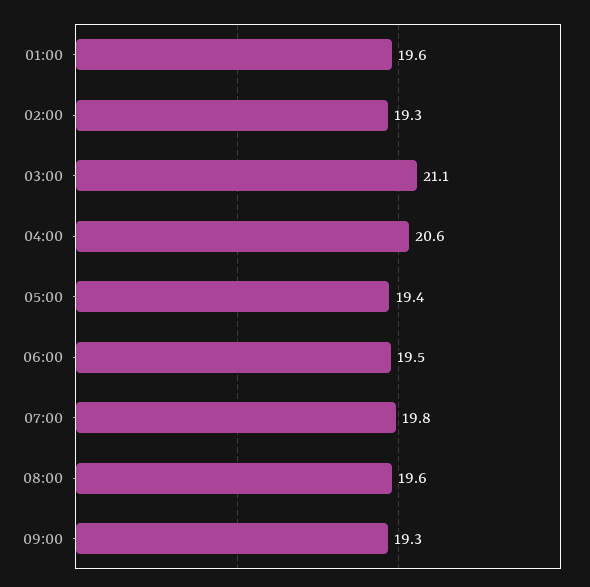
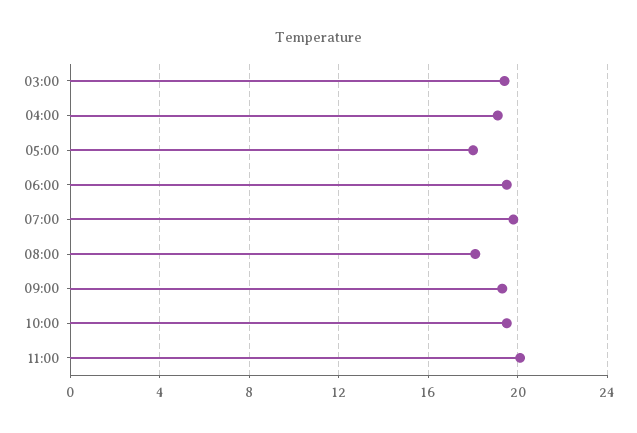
01:00: 19.6 -> none
02:00: 19.3 -> none
03:00: 21.1 -> 19.5
04:00: 20.6 -> 19
05:00: 19.4 -> 18
08:00: 19.6 -> 18
10:00: none -> 19.5
11:00: none -> 20

